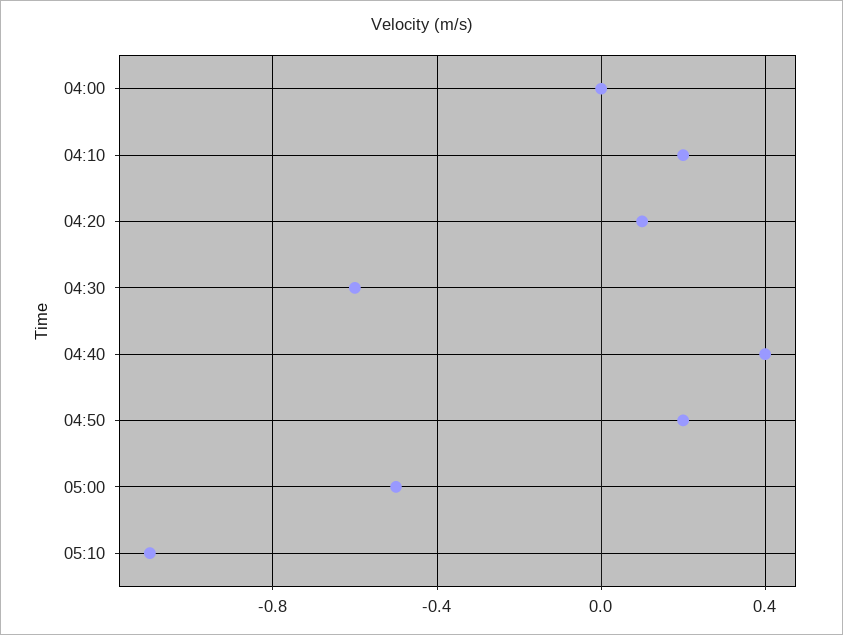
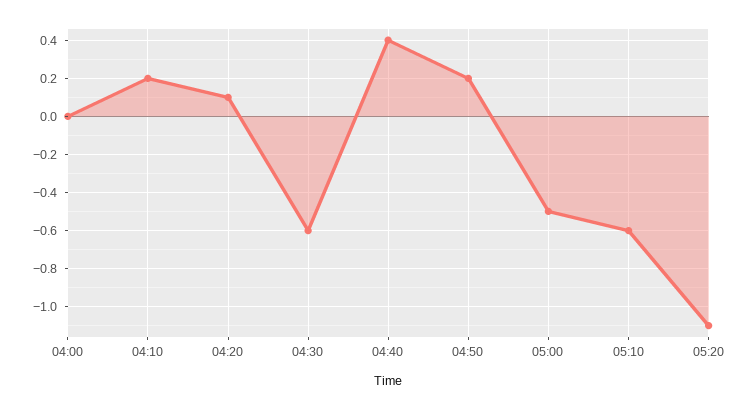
05:10: -1.1 -> -0.6
05:20: none -> -1.1

